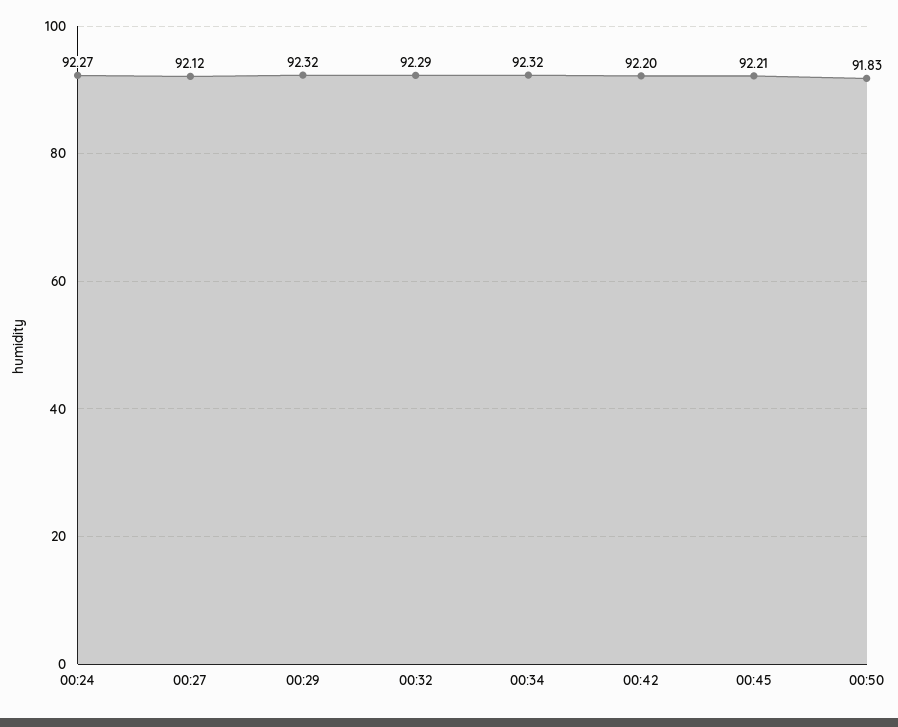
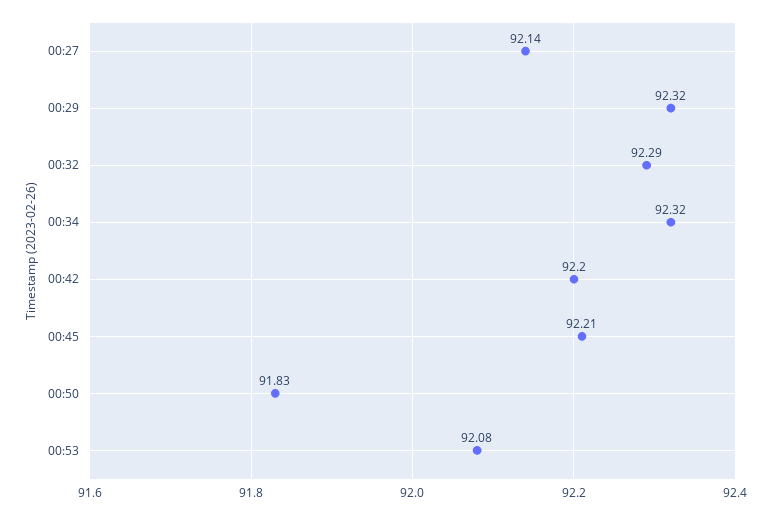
00:24: 92.27 -> none
00:27: 92.12 -> 92.14
00:53: none -> 92.08

